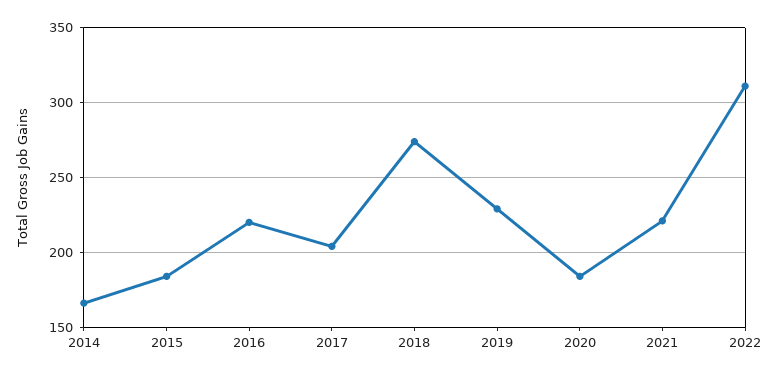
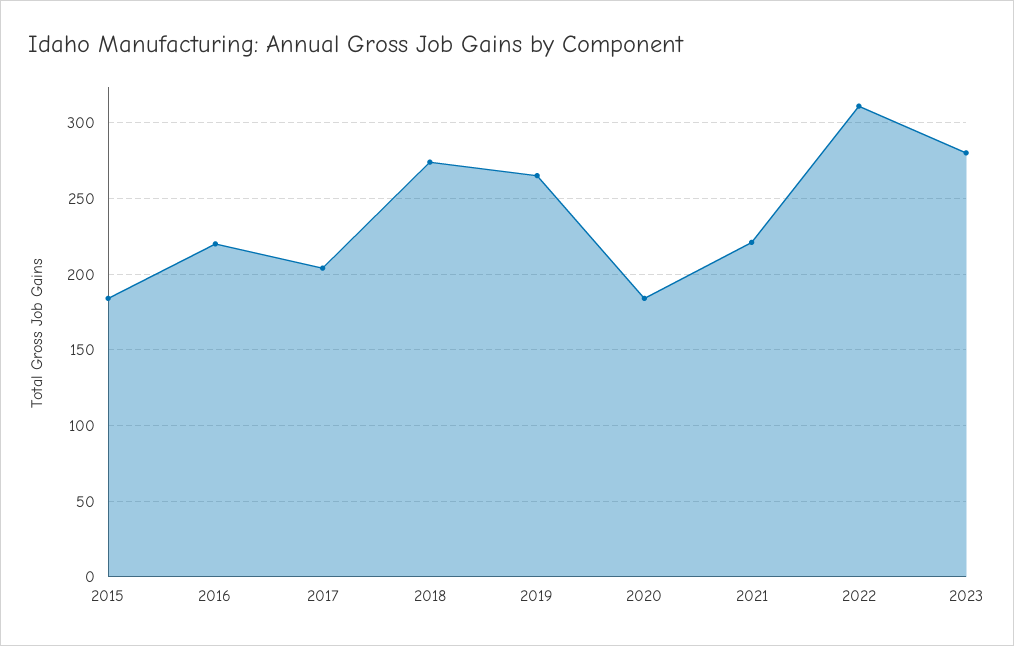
2014: 165 -> none
2019: 230 -> 265
2023: none -> 280

